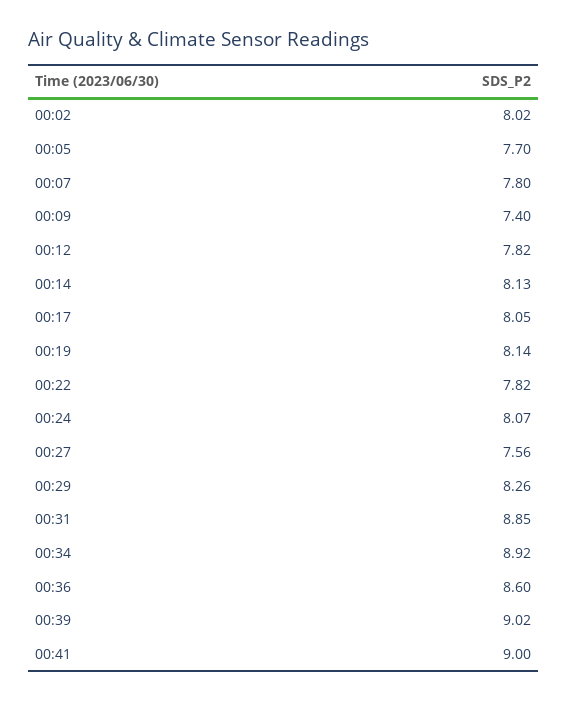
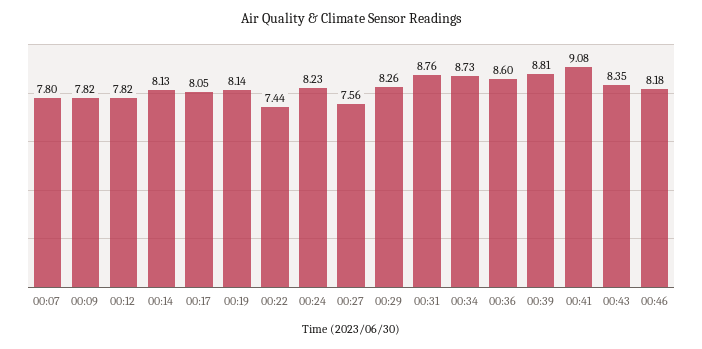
00:02: 8.02 -> none
00:05: 7.7 -> none
00:09: 7.4 -> 7.82
00:22: 7.82 -> 7.44
00:24: 8.07 -> 8.23
00:31: 8.85 -> 8.76
00:34: 8.92 -> 8.73
00:39: 9.02 -> 8.81
00:41: 9 -> 9.08
00:43: none -> 8.35
00:46: none -> 8.18

